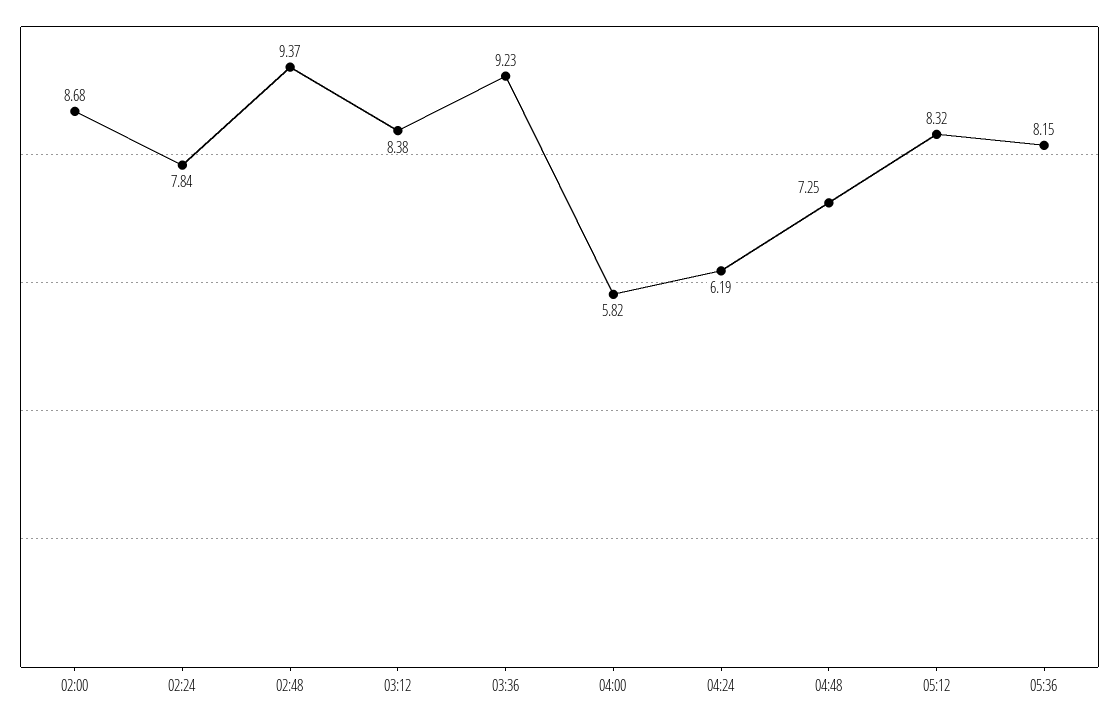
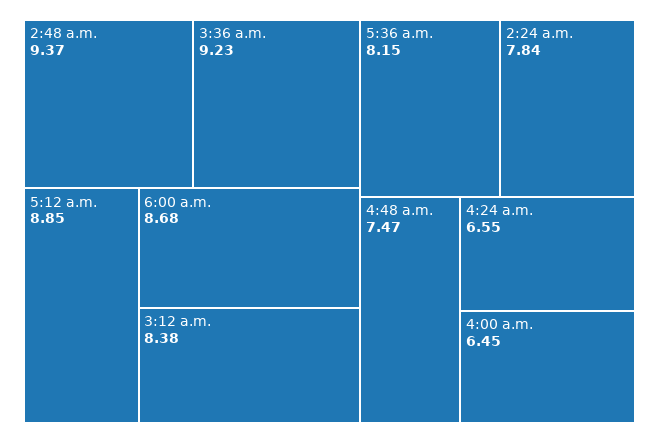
02:00: 8.68 -> none
04:00: 5.82 -> 6.45
04:24: 6.19 -> 6.55
04:48: 7.25 -> 7.47
05:12: 8.32 -> 8.85
6:00 a.m.: none -> 8.68

